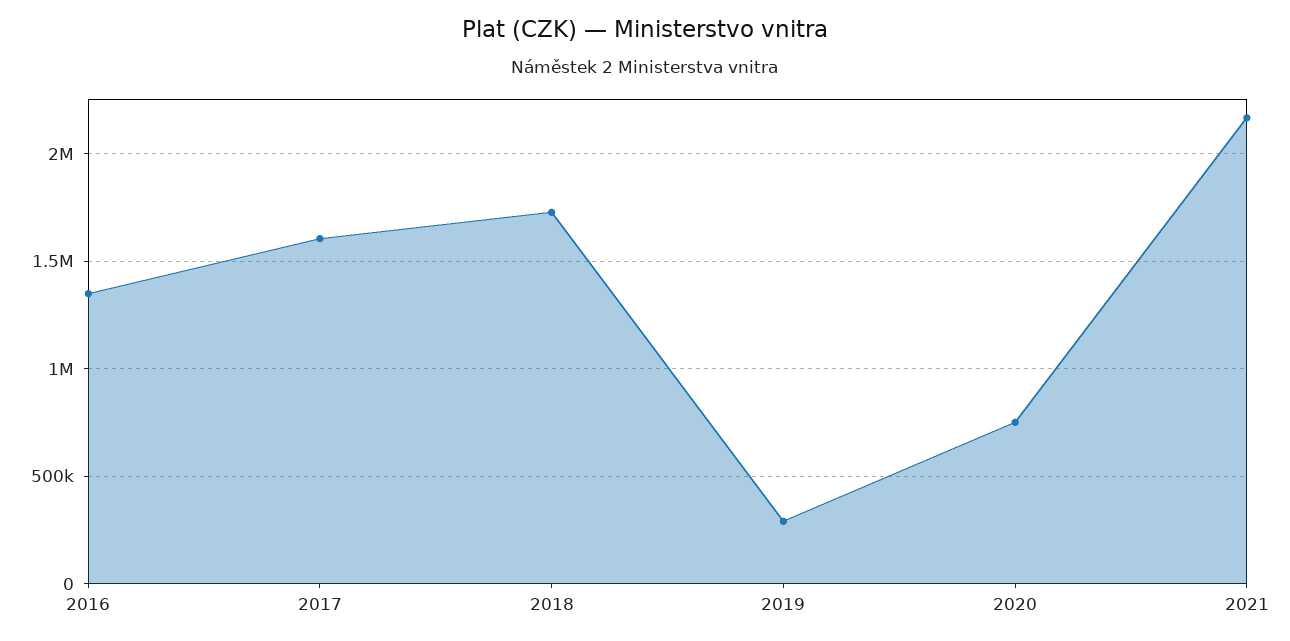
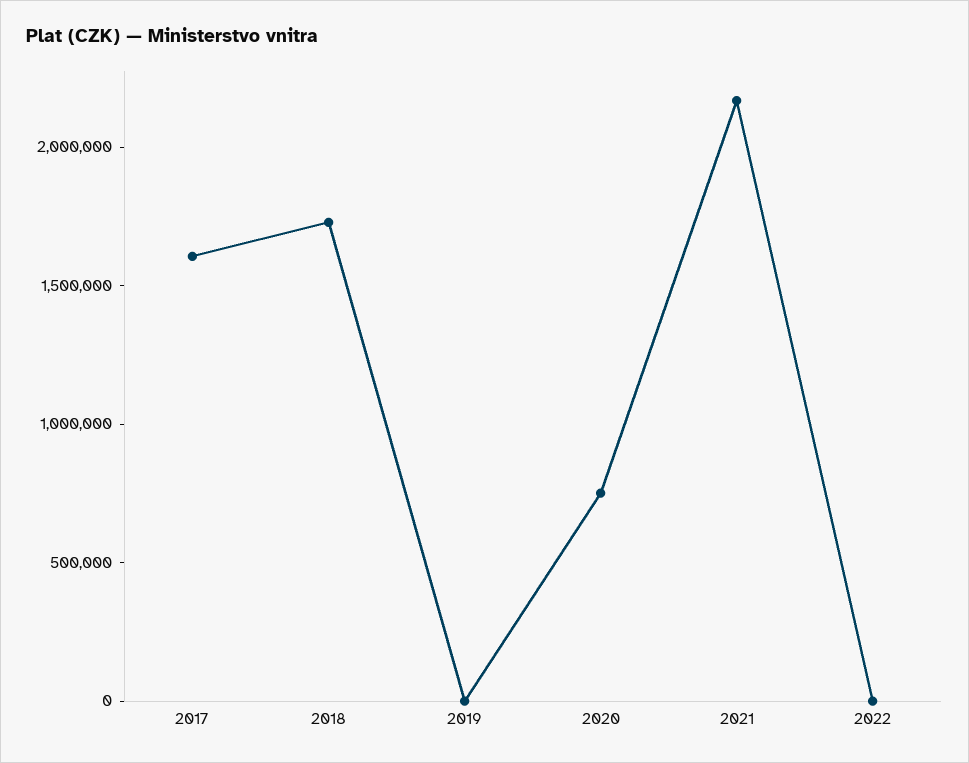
2016: 1350000 -> none
2019: 300000 -> 0
2022: none -> 0

